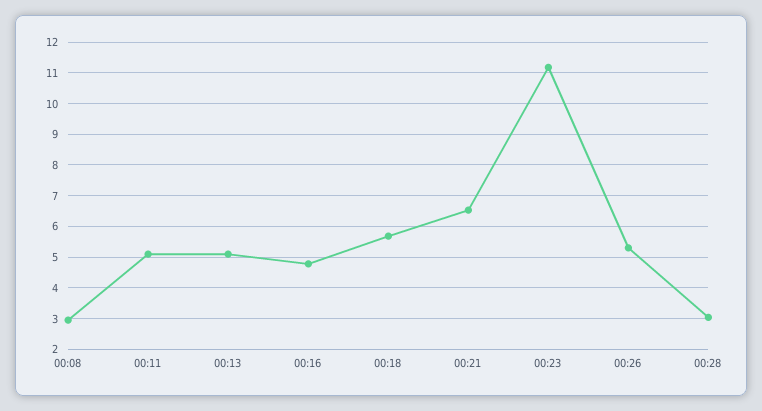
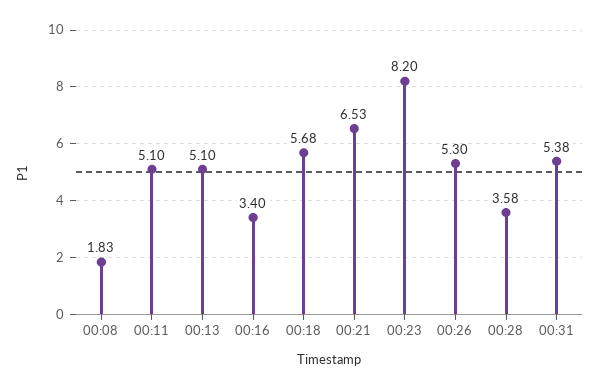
00:08: 3 -> 1.83
00:16: 4.8 -> 3.4
00:23: 11.2 -> 8.2
00:28: 3 -> 3.58
00:31: none -> 5.38

